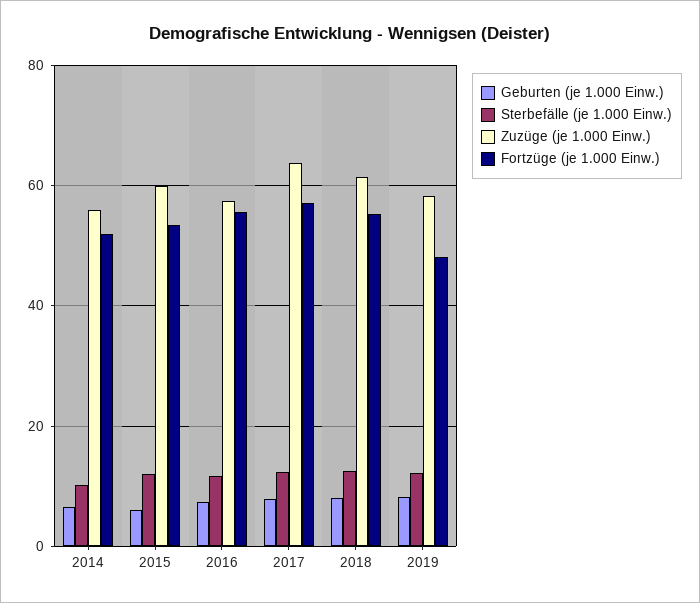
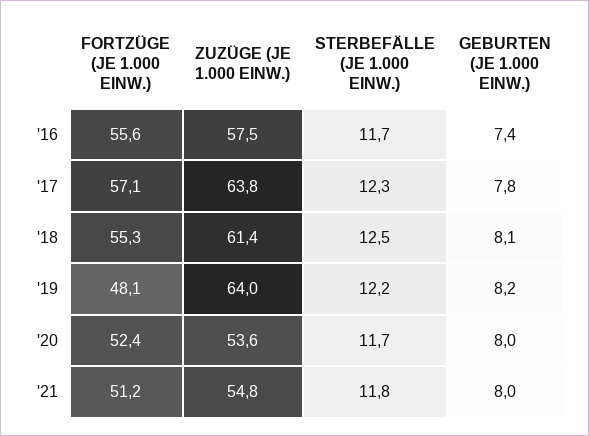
Geburten (je 1.000 Einw.), 2014: 6 -> none
Sterbefälle (je 1.000 Einw.), 2014: 10 -> none
Zuzüge (je 1.000 Einw.), 2014: 56 -> none
Fortzüge (je 1.000 Einw.), 2014: 52 -> none
Geburten (je 1.000 Einw.), 2015: 6 -> none
Sterbefälle (je 1.000 Einw.), 2015: 12 -> none
Zuzüge (je 1.000 Einw.), 2015: 60 -> none
Fortzüge (je 1.000 Einw.), 2015: 54 -> none
Zuzüge (je 1.000 Einw.), 2019: 58 -> 64
Fortzüge (je 1.000 Einw.), '20: none -> 52.4
Zuzüge (je 1.000 Einw.), '20: none -> 53.6
Sterbefälle (je 1.000 Einw.), '20: none -> 11.7
Geburten (je 1.000 Einw.), '20: none -> 8
Fortzüge (je 1.000 Einw.), '21: none -> 51.2
Zuzüge (je 1.000 Einw.), '21: none -> 54.8
Sterbefälle (je 1.000 Einw.), '21: none -> 11.8
Geburten (je 1.000 Einw.), '21: none -> 8

